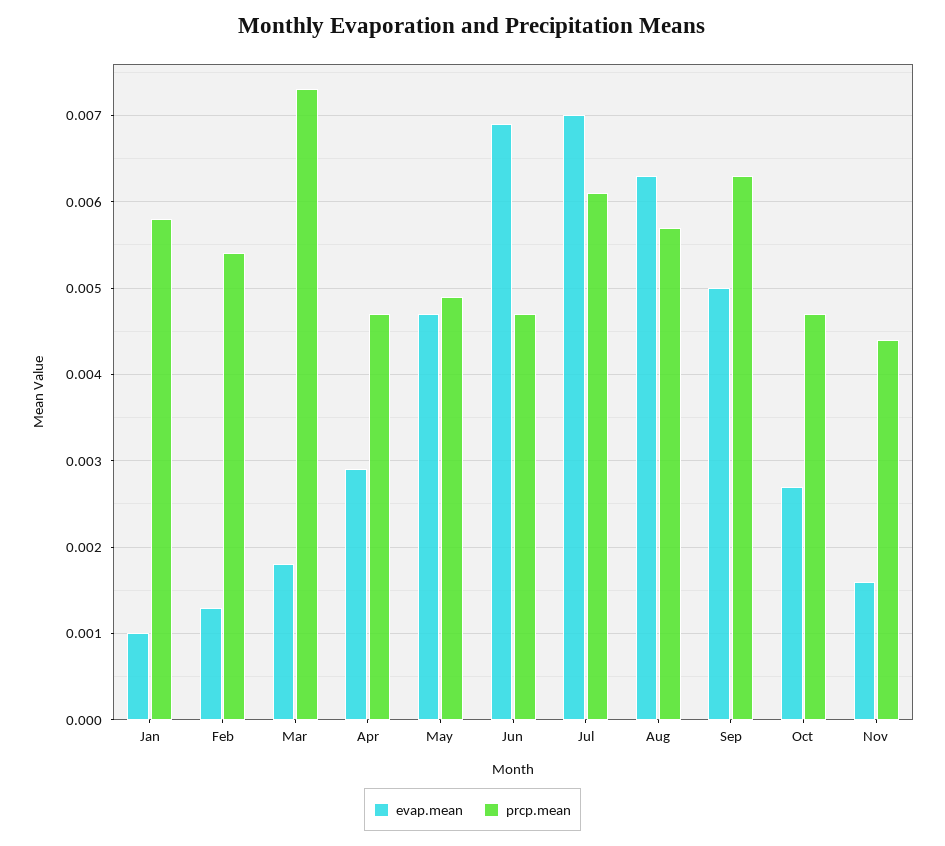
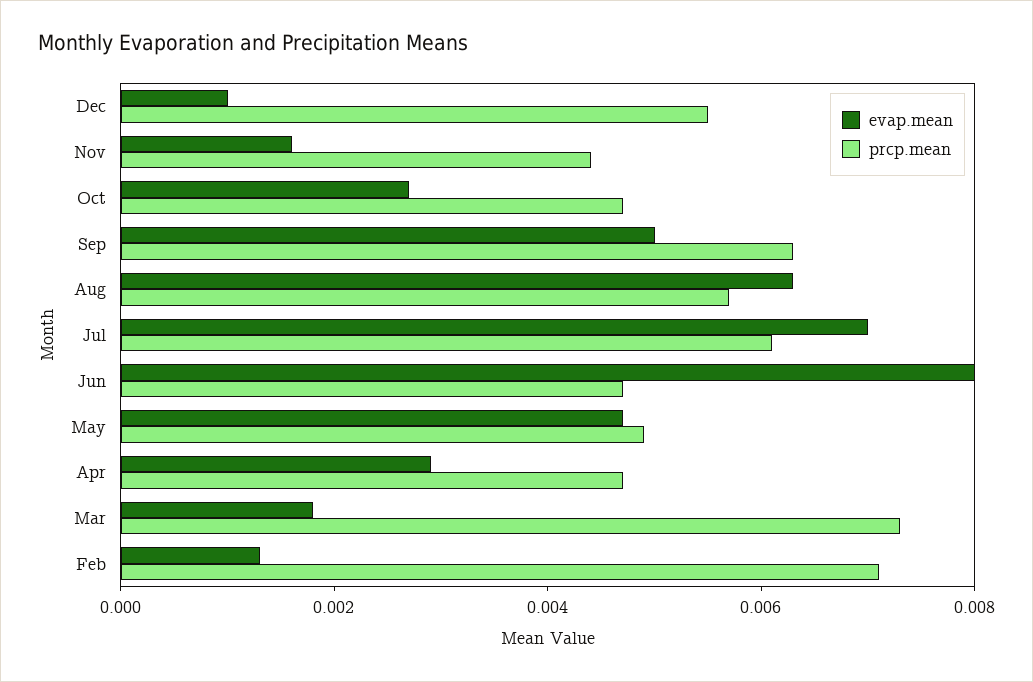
evap.mean, Jan: 0.001 -> none
prcp.mean, Jan: 0.0058 -> none
prcp.mean, Feb: 0.0054 -> 0.007
evap.mean, Jun: 0.0069 -> 0.008
evap.mean, Dec: none -> 0.001
prcp.mean, Dec: none -> 0.0055

